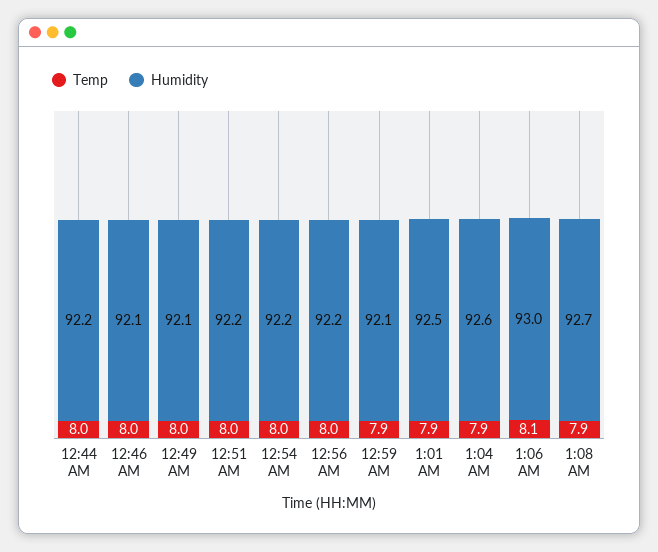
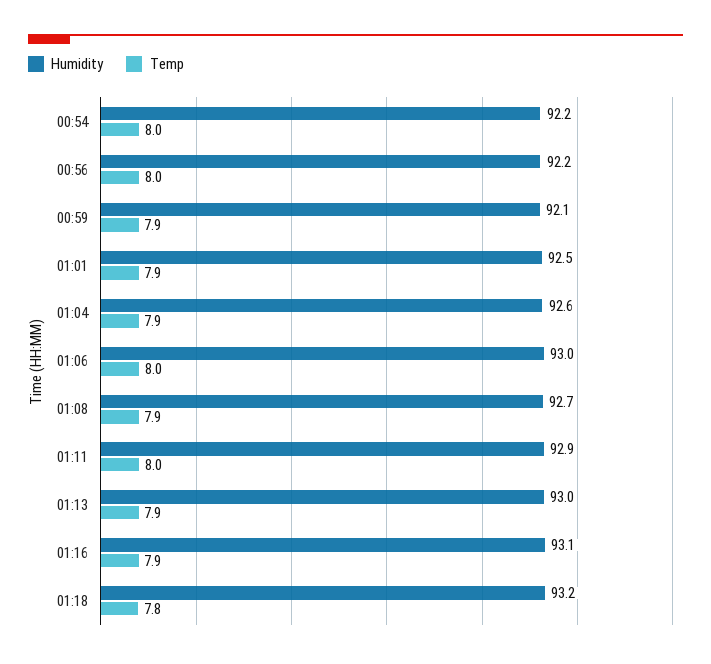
Temp, 12:44 AM: 8 -> none
Humidity, 12:44 AM: 92.2 -> none
Temp, 12:46 AM: 8 -> none
Humidity, 12:46 AM: 92.1 -> none
Temp, 12:49 AM: 8 -> none
Humidity, 12:49 AM: 92.1 -> none
Temp, 12:51 AM: 8 -> none
Humidity, 12:51 AM: 92.2 -> none
Temp, 1:06 AM: 8.1 -> 8
Humidity, 01:11: none -> 92.9
Temp, 01:11: none -> 8
Humidity, 01:13: none -> 93
Temp, 01:13: none -> 7.9
Humidity, 01:16: none -> 93.1
Temp, 01:16: none -> 7.9
Humidity, 01:18: none -> 93.2
Temp, 01:18: none -> 7.8

